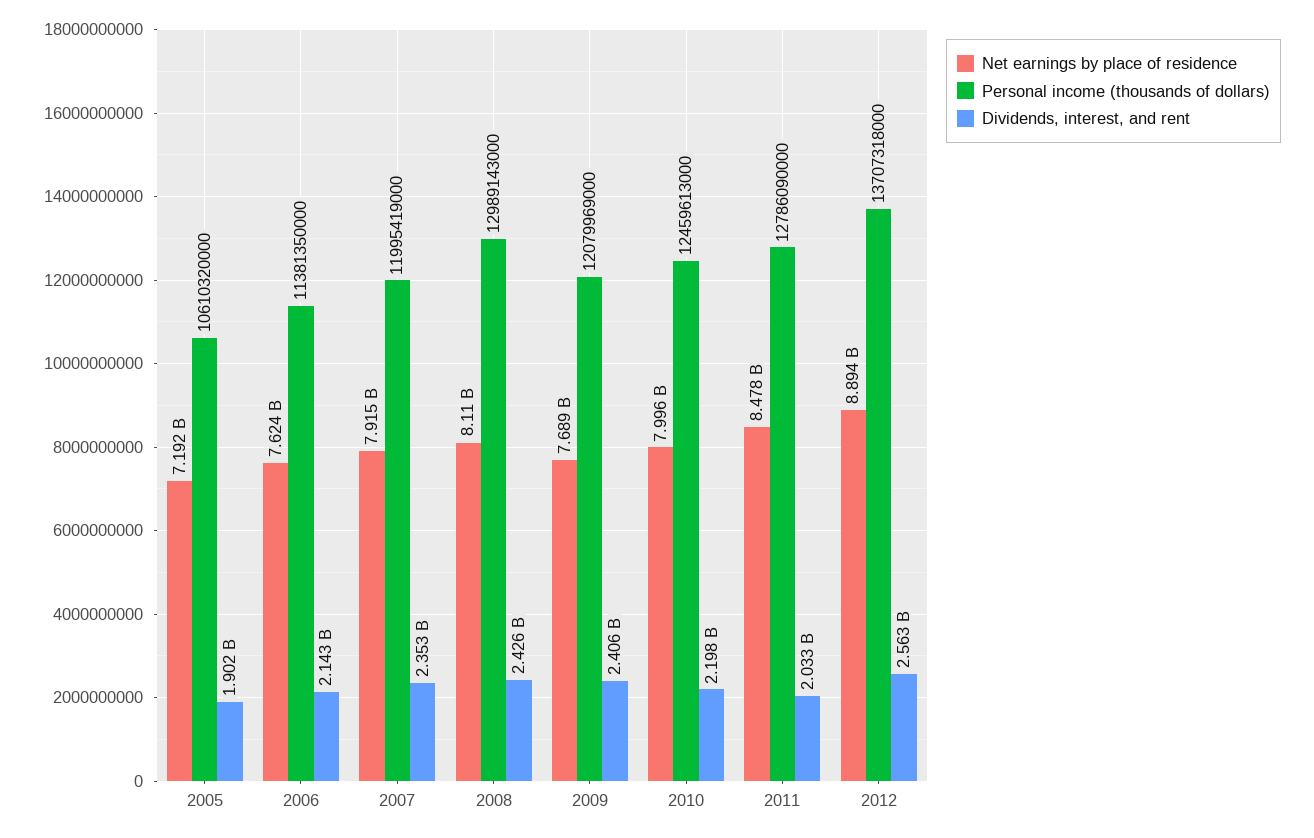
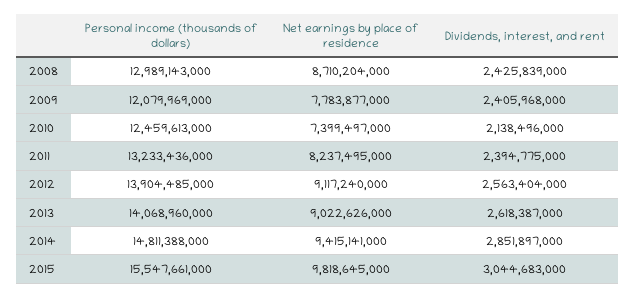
Net earnings by place of residence, 2005: 7192000000 -> none
Personal income (thousands of dollars), 2005: 10610320000 -> none
Dividends, interest, and rent, 2005: 1902000000 -> none
Net earnings by place of residence, 2006: 7624000000 -> none
Personal income (thousands of dollars), 2006: 11381350000 -> none
Dividends, interest, and rent, 2006: 2143000000 -> none
Net earnings by place of residence, 2007: 7915000000 -> none
Personal income (thousands of dollars), 2007: 11995419000 -> none
Dividends, interest, and rent, 2007: 2353000000 -> none
Net earnings by place of residence, 2008: 8110000000 -> 8710204000
Net earnings by place of residence, 2009: 7689000000 -> 7783877000
Net earnings by place of residence, 2010: 7996000000 -> 7399497000
Dividends, interest, and rent, 2010: 2198000000 -> 2138496000
Net earnings by place of residence, 2011: 8478000000 -> 8237495000
Personal income (thousands of dollars), 2011: 12786090000 -> 13233436000
Dividends, interest, and rent, 2011: 2033000000 -> 2394775000
Net earnings by place of residence, 2012: 8894000000 -> 9117240000
Personal income (thousands of dollars), 2012: 13707318000 -> 13904485000
Personal income (thousands of dollars), 2013: none -> 14068960000
Net earnings by place of residence, 2013: none -> 9022626000
Dividends, interest, and rent, 2013: none -> 2618387000
Personal income (thousands of dollars), 2014: none -> 14811388000
Net earnings by place of residence, 2014: none -> 9415141000
Dividends, interest, and rent, 2014: none -> 2851897000
Personal income (thousands of dollars), 2015: none -> 15547661000
Net earnings by place of residence, 2015: none -> 9818645000
Dividends, interest, and rent, 2015: none -> 3044683000

